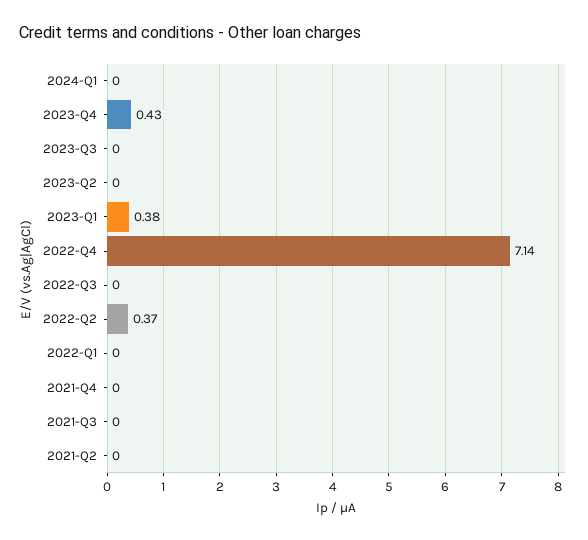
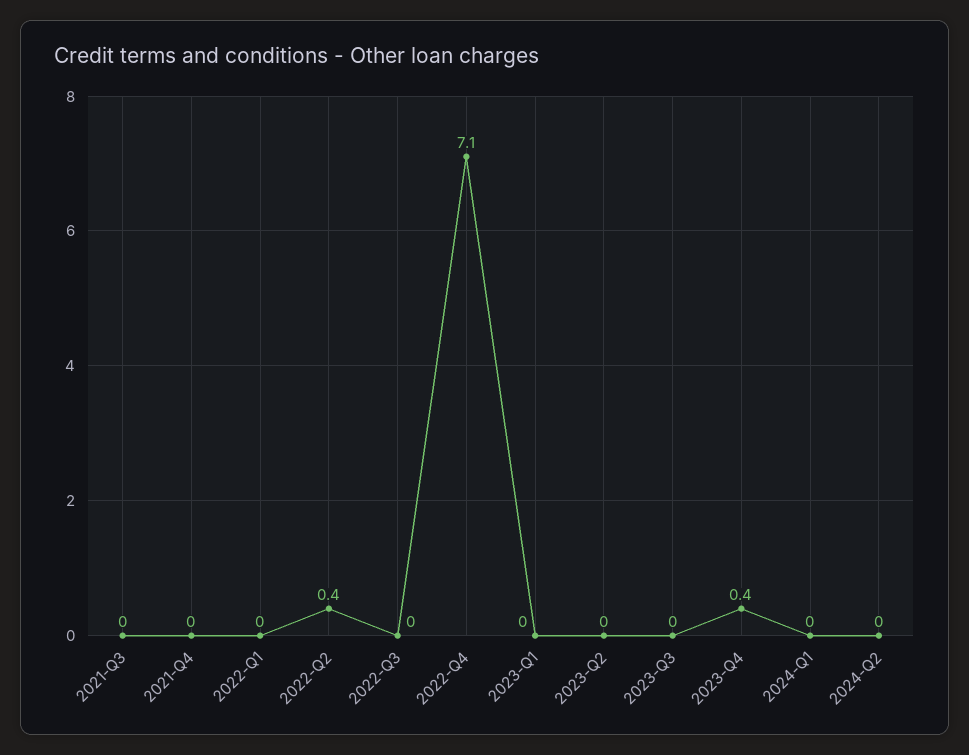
2023-Q1: 0.38 -> 0
2021-Q2: 0 -> none
2024-Q2: none -> 0

